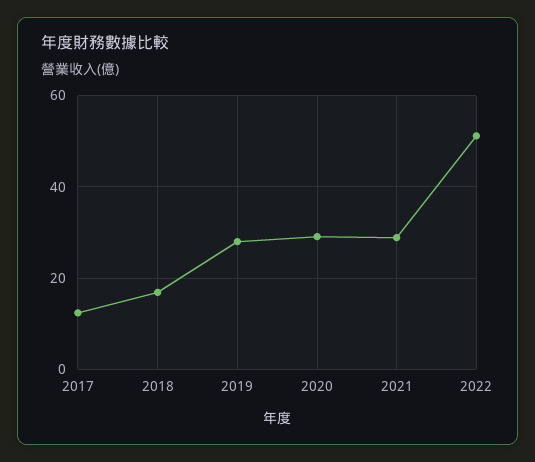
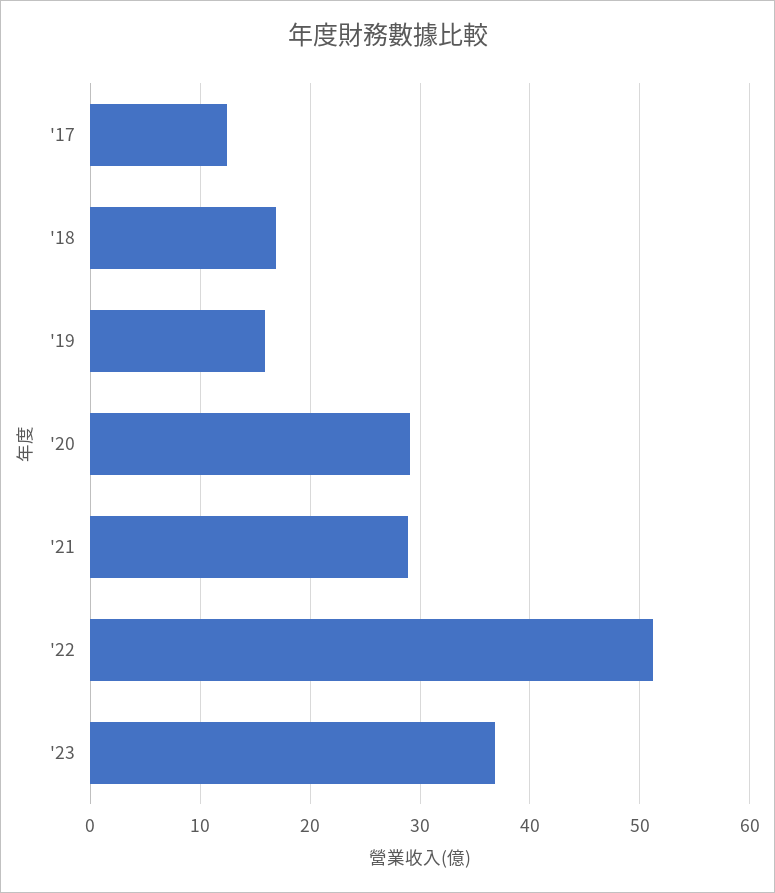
2019: 28 -> 16
'23: none -> 37

